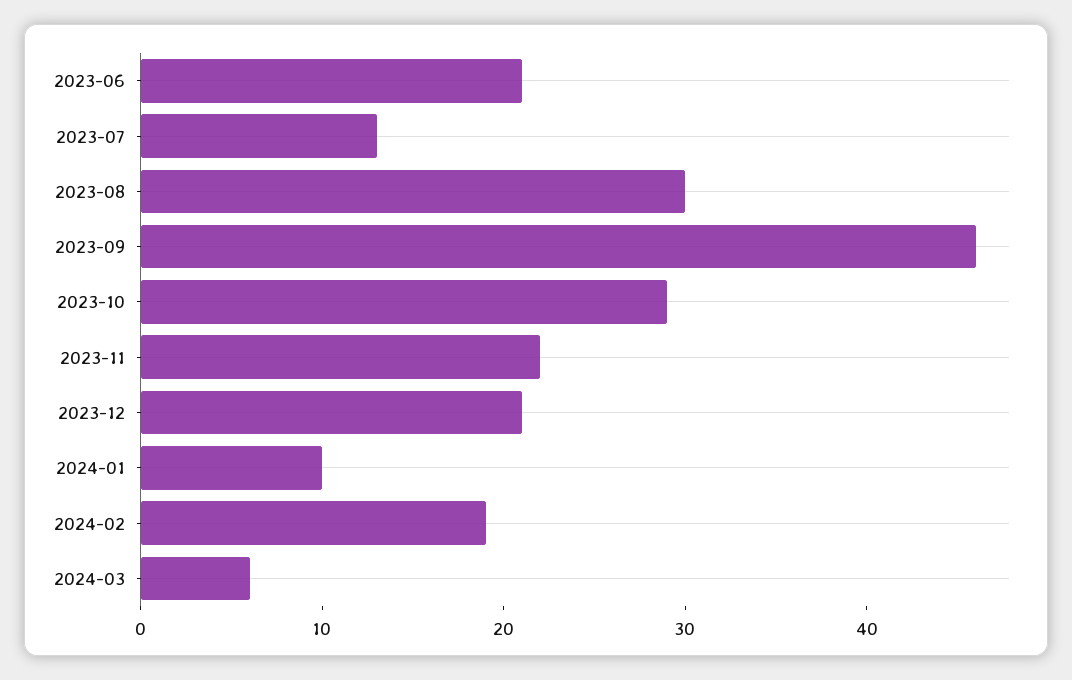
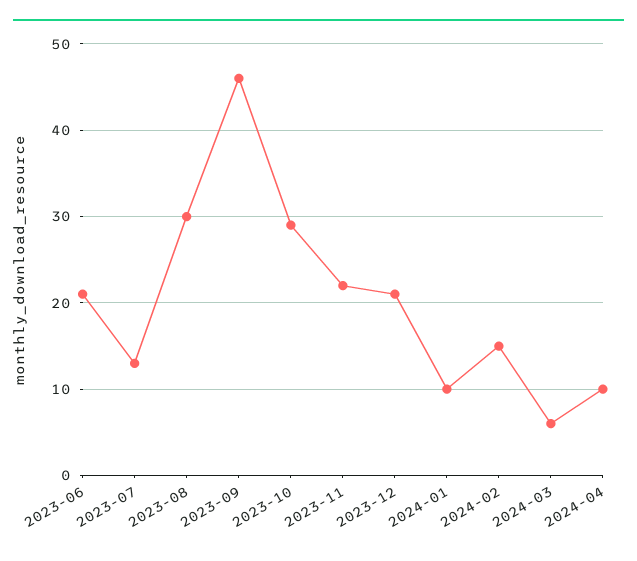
2024-02: 19 -> 15
2024-04: none -> 10

